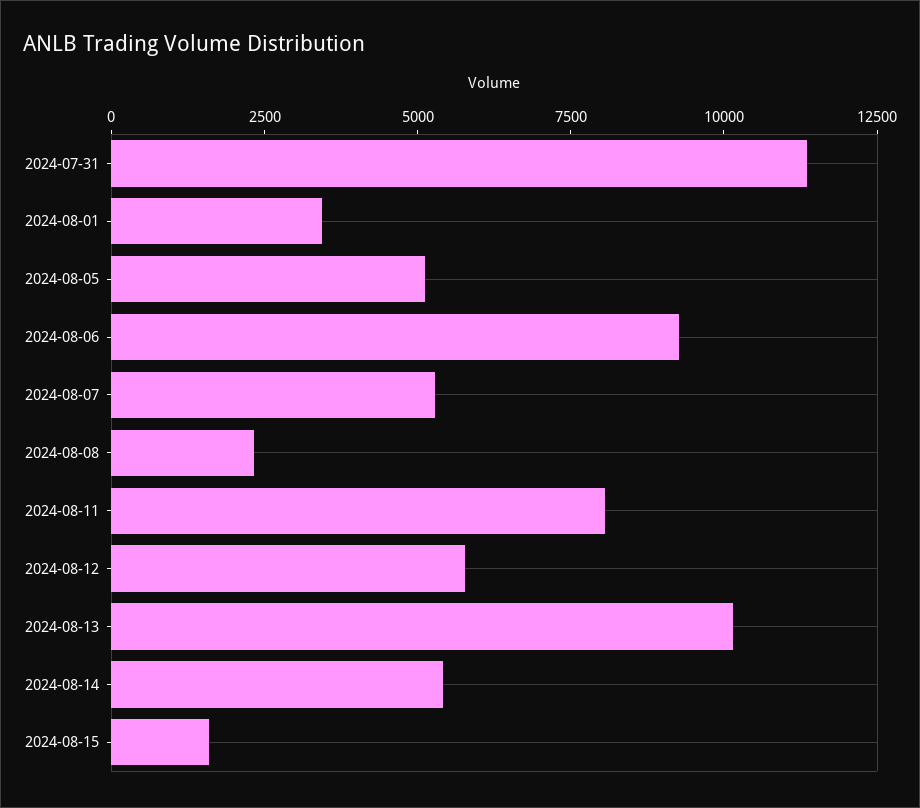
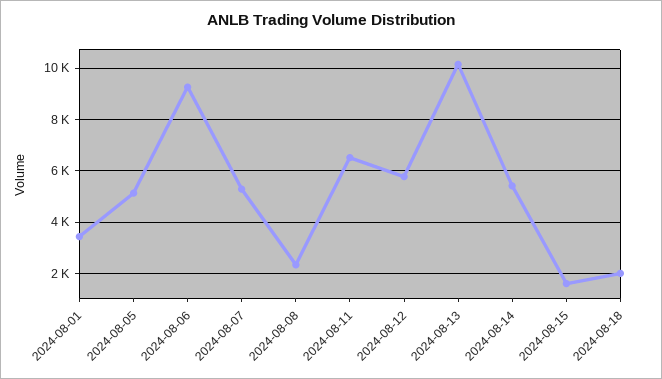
2024-07-31: 11500 -> none
2024-08-11: 8000 -> 6500
2024-08-18: none -> 2000

